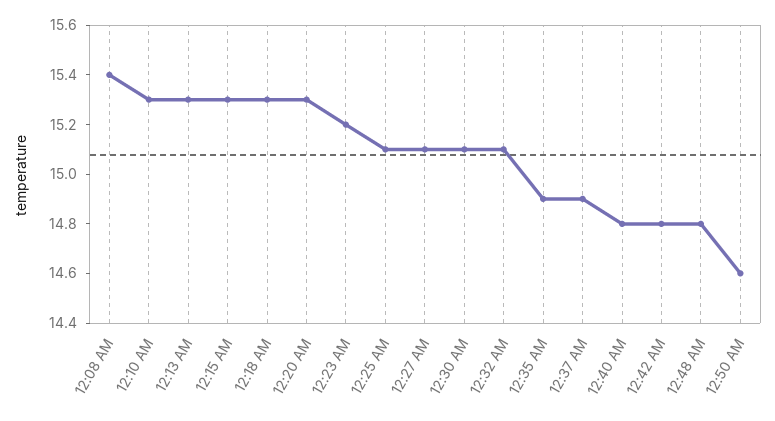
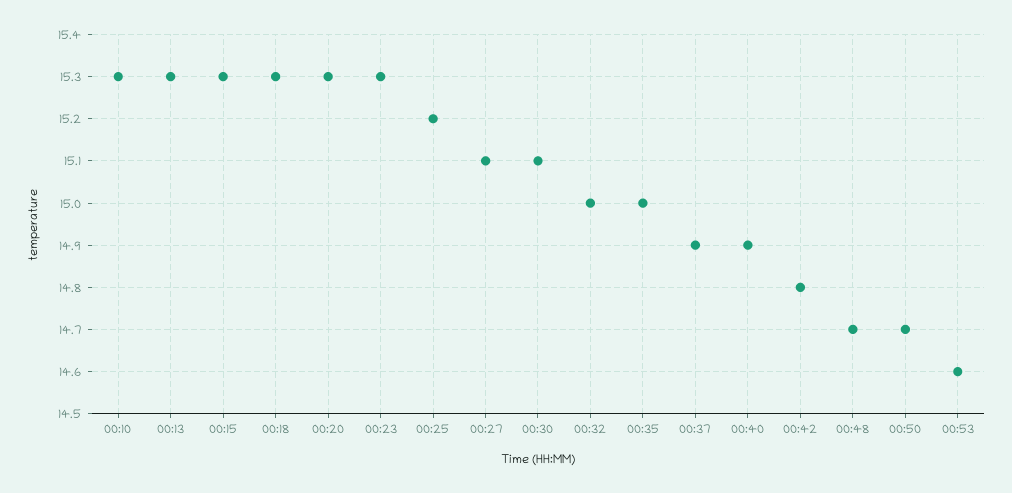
12:08 AM: 15.4 -> none
12:23 AM: 15.2 -> 15.3
12:25 AM: 15.1 -> 15.2
12:32 AM: 15.1 -> 15
12:35 AM: 14.9 -> 15
12:40 AM: 14.8 -> 14.9
12:48 AM: 14.8 -> 14.7
12:50 AM: 14.6 -> 14.7
00:53: none -> 14.6

